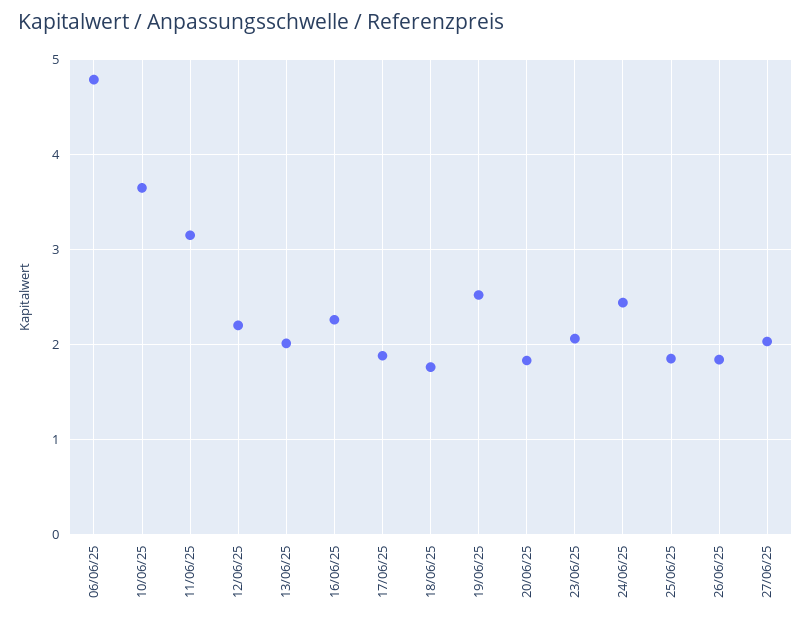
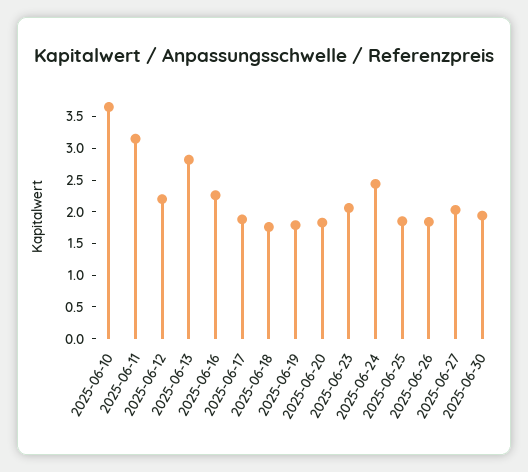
06/06/25: 4.8 -> none
13/06/25: 2 -> 2.75
19/06/25: 2.5 -> 1.75
2025-06-30: none -> 2

